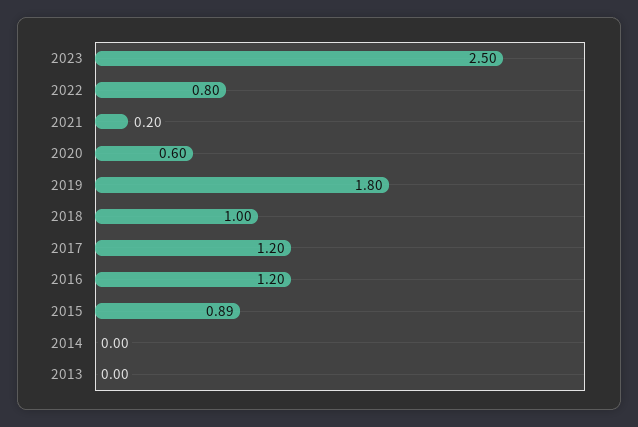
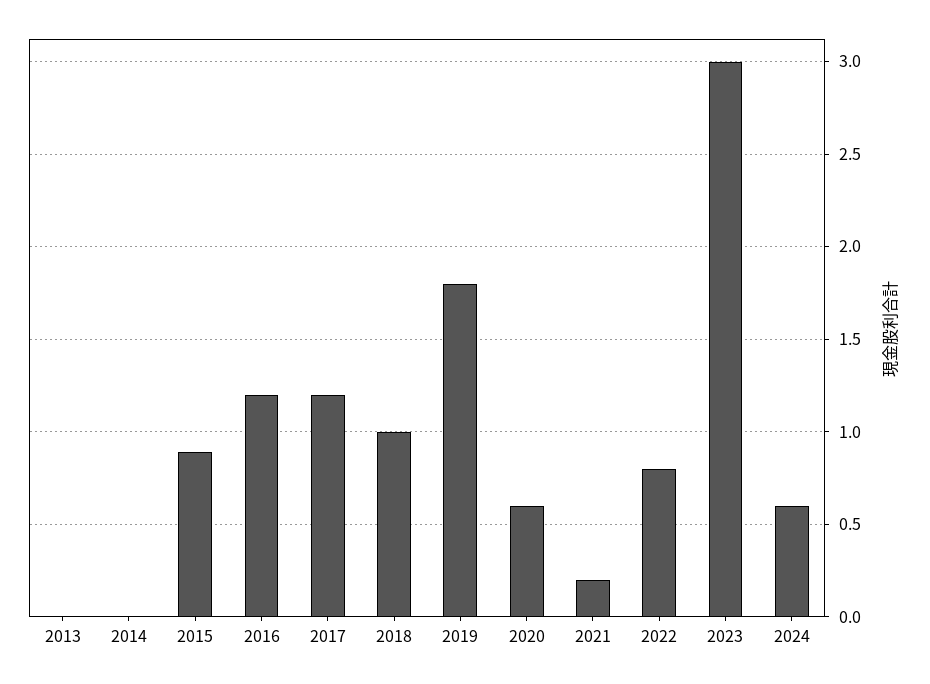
2023: 2.5 -> 3
2024: none -> 0.6

